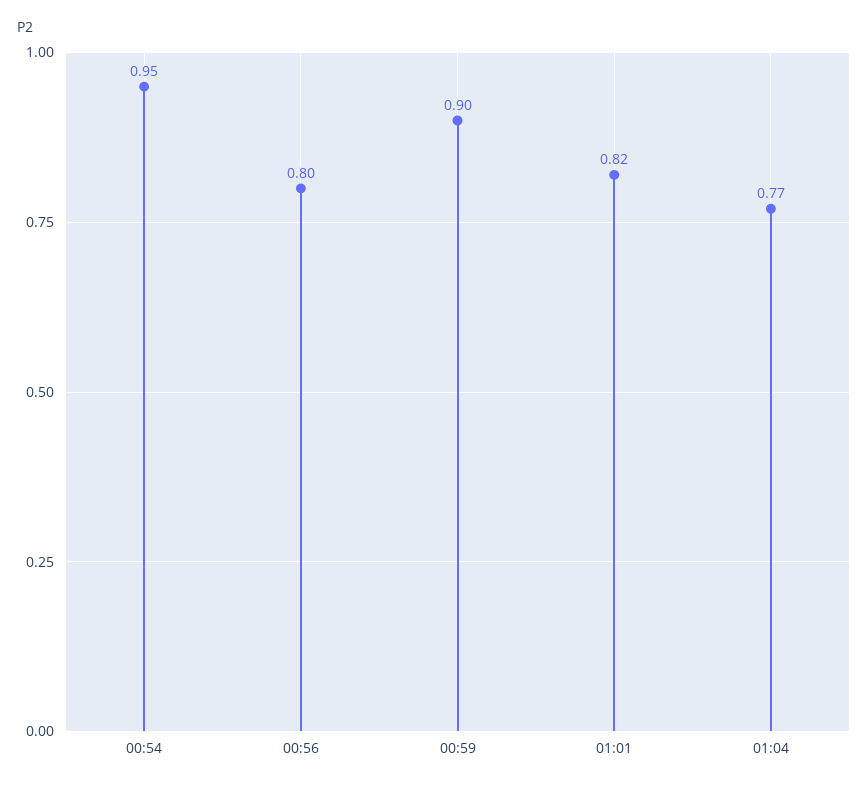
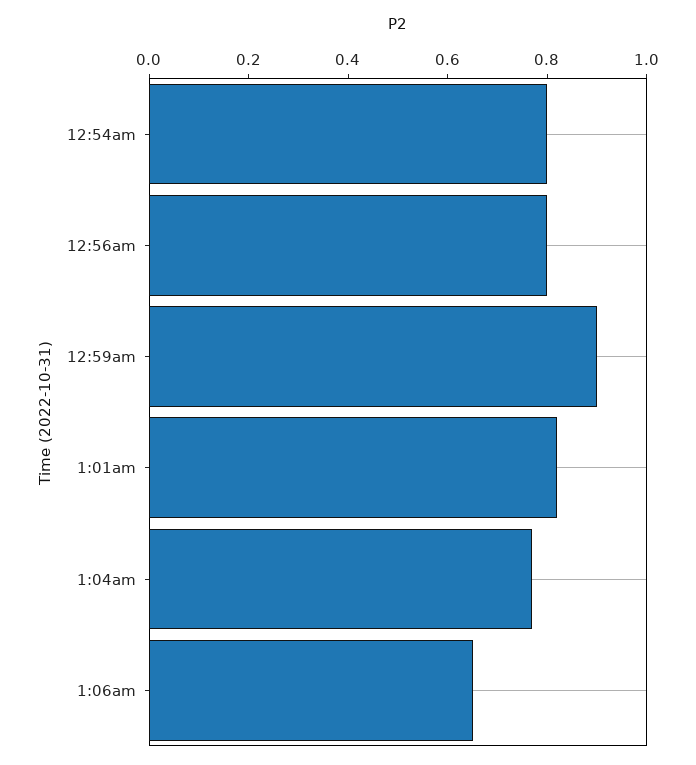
00:54: 0.95 -> 0.8
1:06am: none -> 0.65

